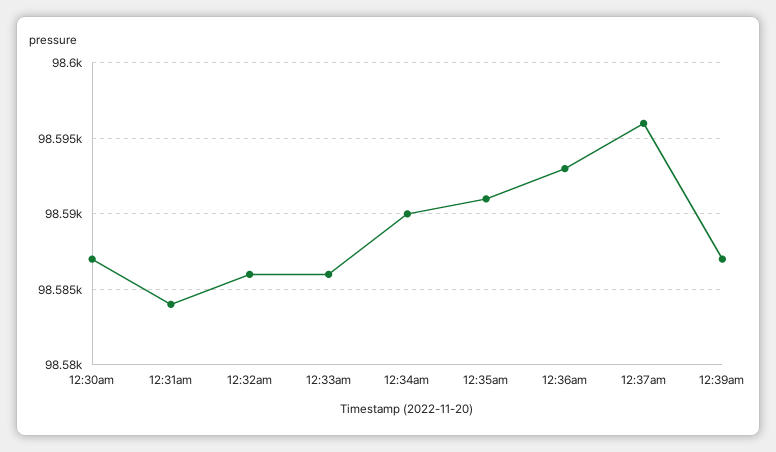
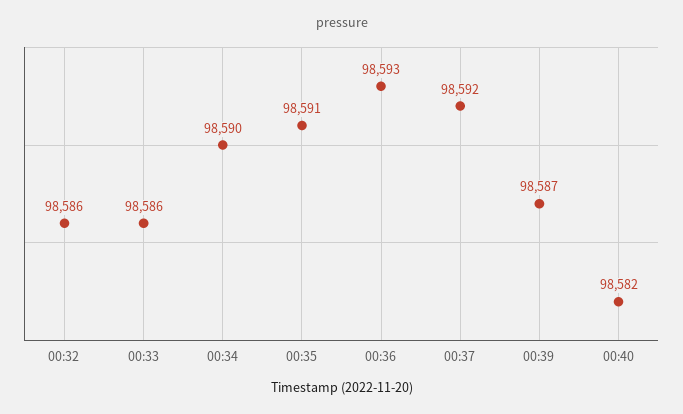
12:30am: 98587 -> none
12:31am: 98584 -> none
12:37am: 98596 -> 98592
00:40: none -> 98582

